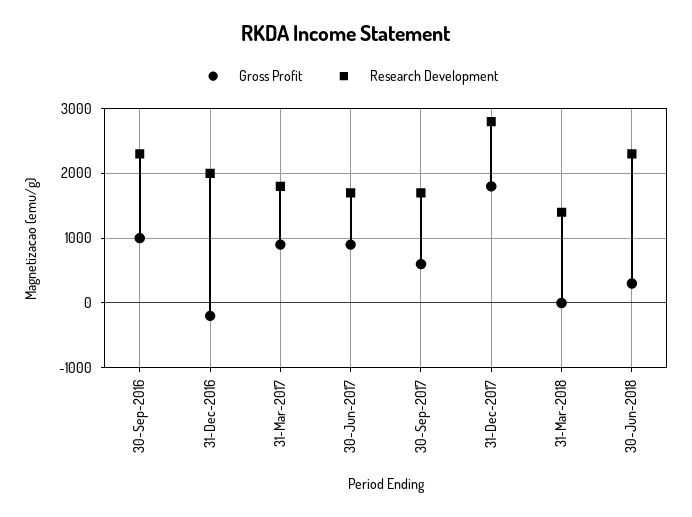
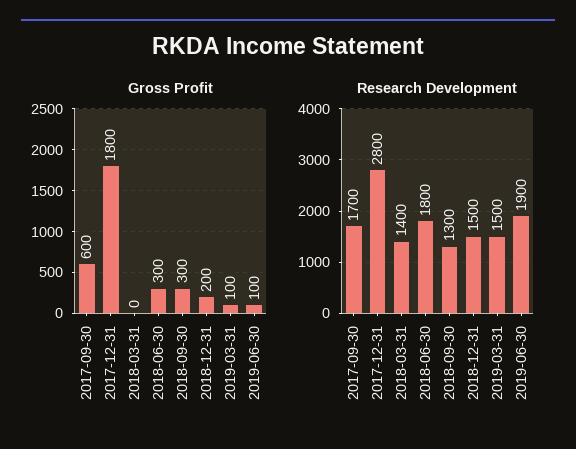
Gross Profit, 30-Sep-2016: 1000 -> none
Research Development, 30-Sep-2016: 2300 -> none
Gross Profit, 31-Dec-2016: -200 -> none
Research Development, 31-Dec-2016: 2000 -> none
Gross Profit, 31-Mar-2017: 900 -> none
Research Development, 31-Mar-2017: 1800 -> none
Gross Profit, 30-Jun-2017: 900 -> none
Research Development, 30-Jun-2017: 1700 -> none
Research Development, 30-Jun-2018: 2300 -> 1800
Gross Profit, 2018-09-30: none -> 300
Gross Profit, 2018-12-31: none -> 200
Gross Profit, 2019-03-31: none -> 100
Gross Profit, 2019-06-30: none -> 100
Research Development, 2018-09-30: none -> 1300
Research Development, 2018-12-31: none -> 1500
Research Development, 2019-03-31: none -> 1500
Research Development, 2019-06-30: none -> 1900

